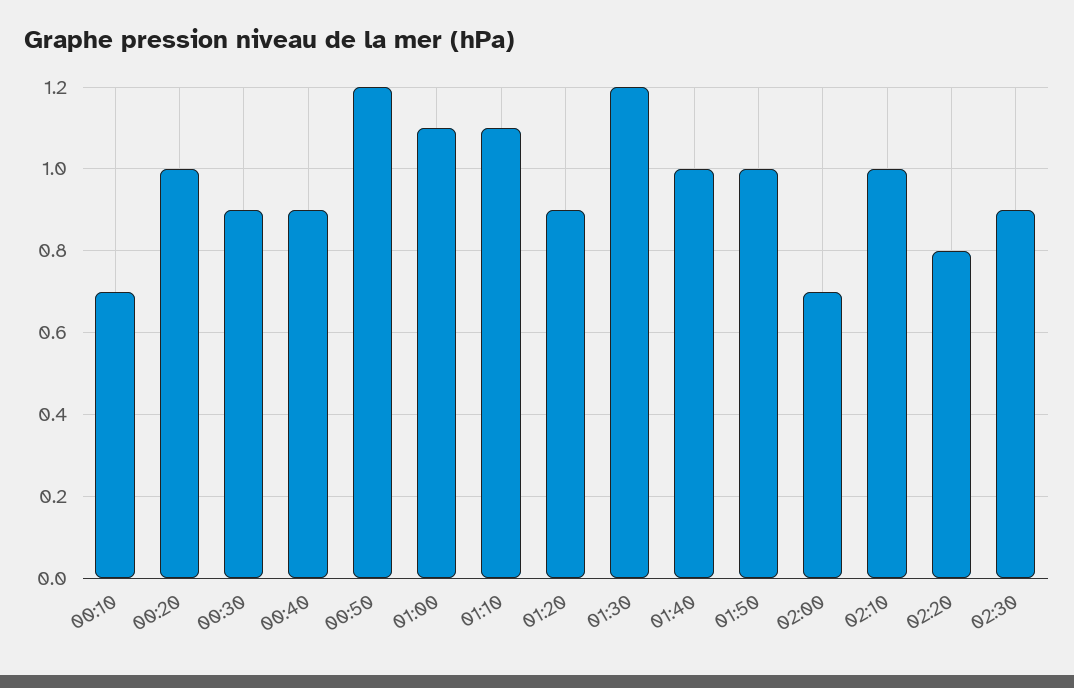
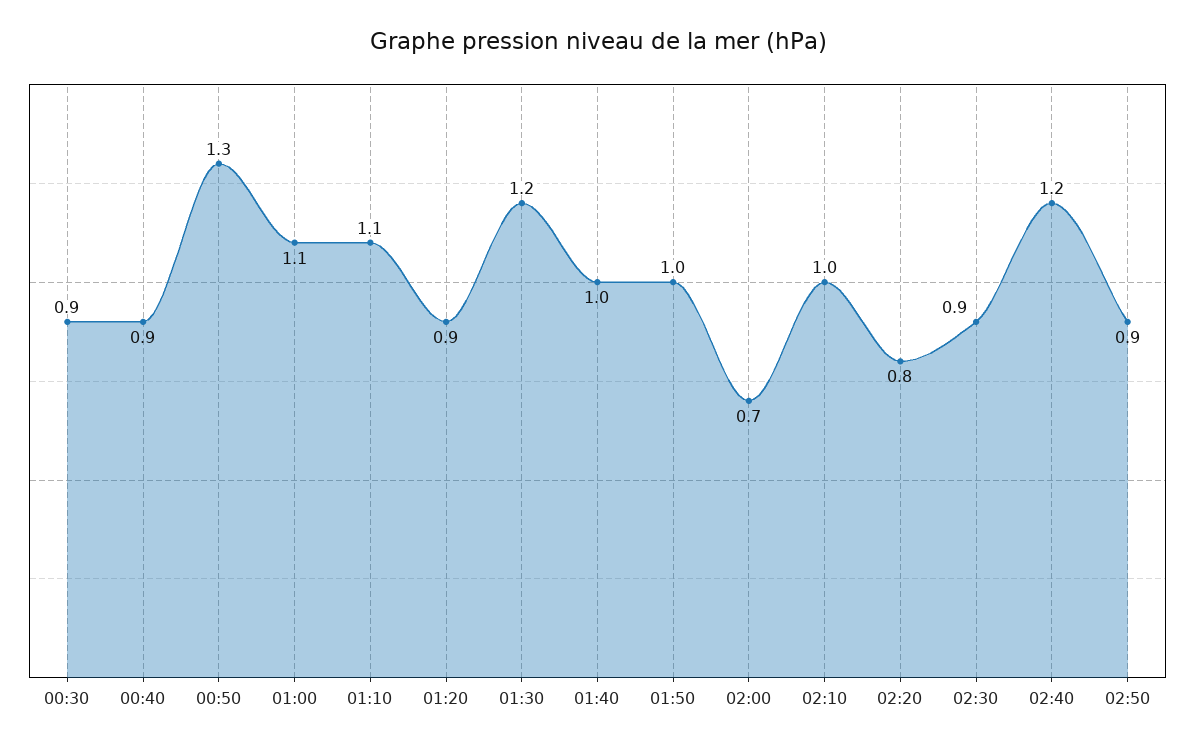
00:10: 0.7 -> none
00:20: 1 -> none
00:50: 1.2 -> 1.3
02:40: none -> 1.2
02:50: none -> 0.9

